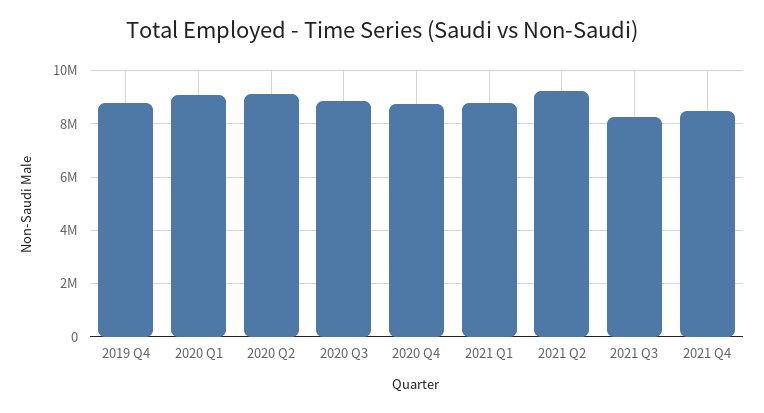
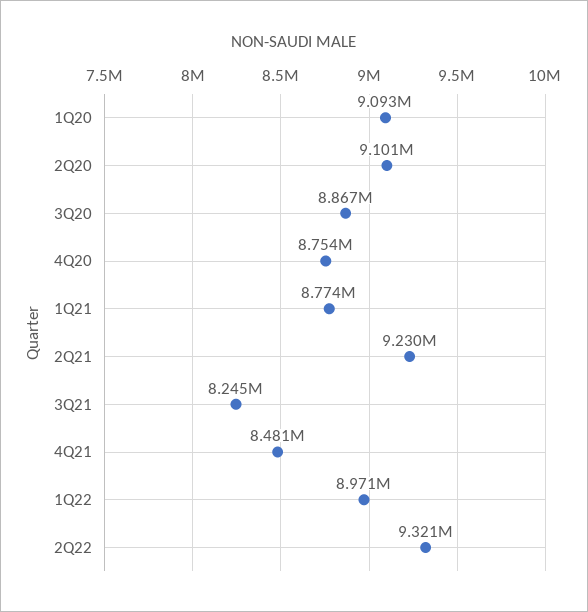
2019 Q4: 8750000 -> none
1Q22: none -> 8971000
2Q22: none -> 9321000

